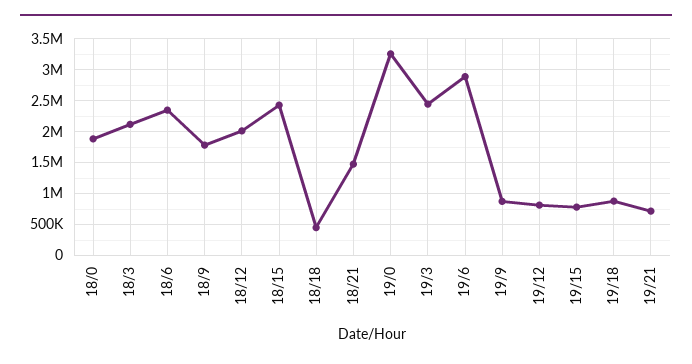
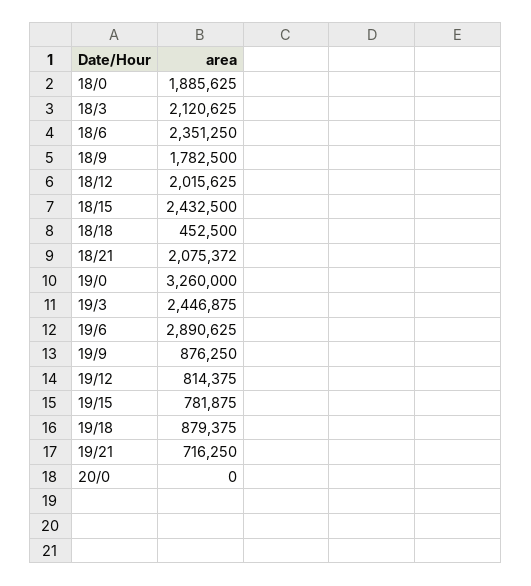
18/21: 1500000 -> 2075372
20/0: none -> 0

